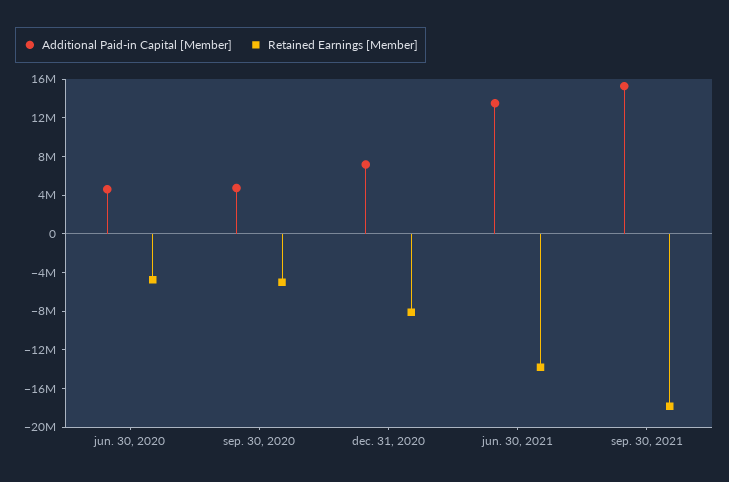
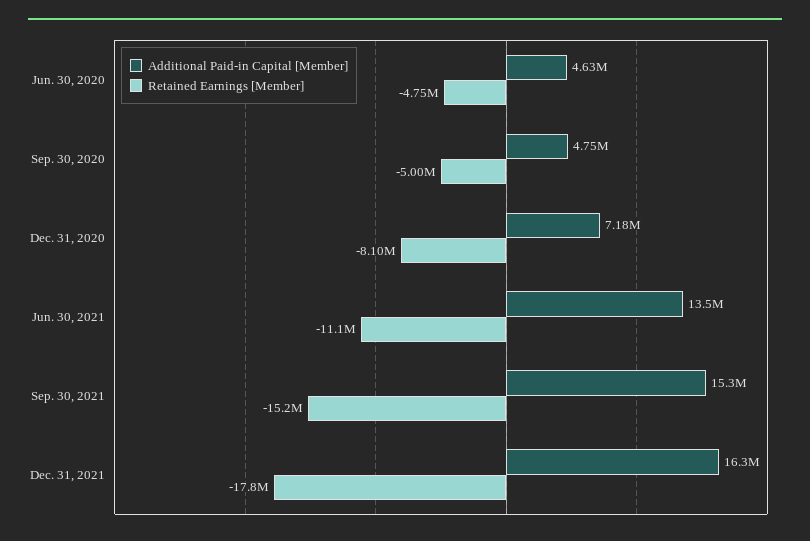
Retained Earnings [Member], jun. 30, 2021: -14000000 -> -11100000
Retained Earnings [Member], sep. 30, 2021: -18000000 -> -15200000
Additional Paid-in Capital [Member], Dec. 31, 2021: none -> 16300000
Retained Earnings [Member], Dec. 31, 2021: none -> -17800000

